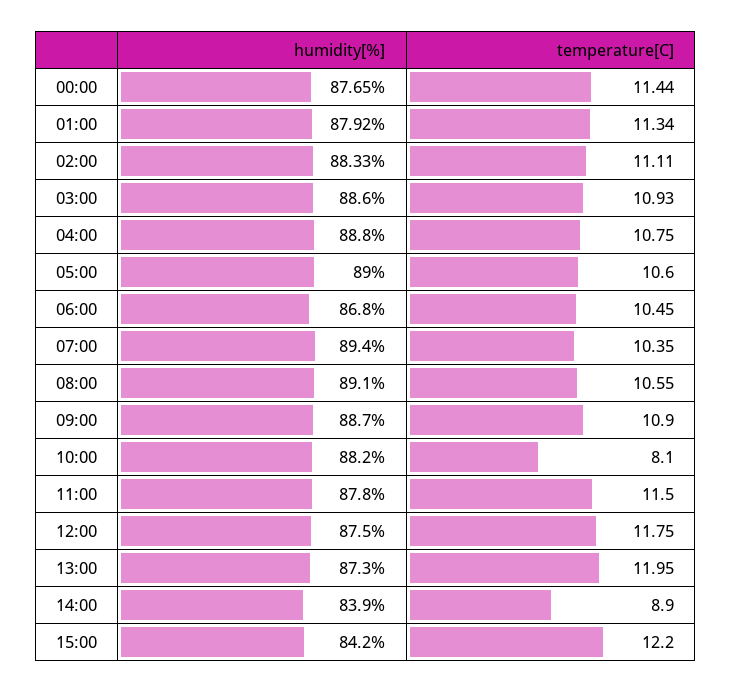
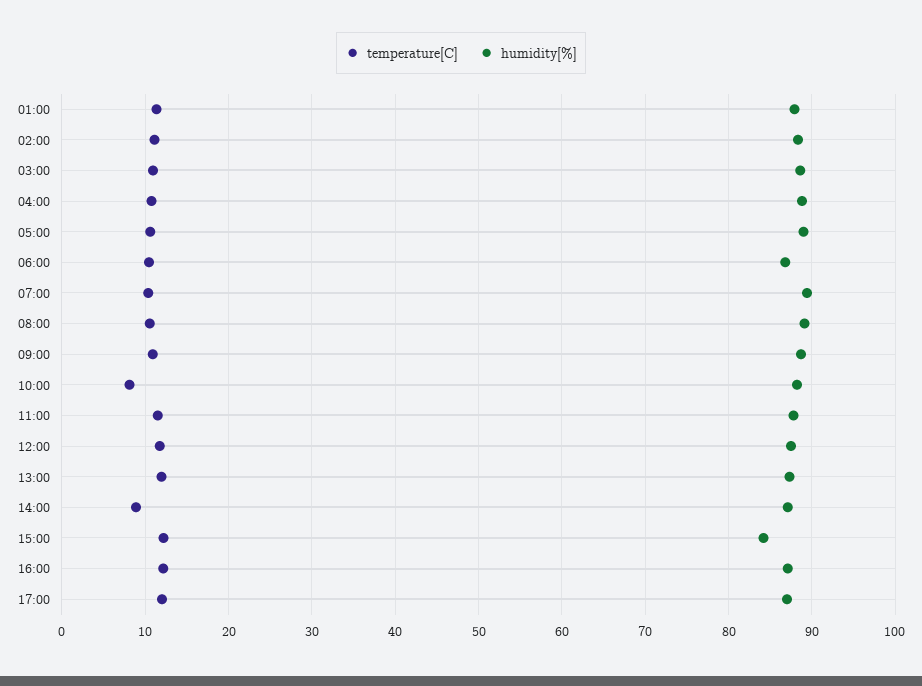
humidity[%], 00:00: 87.65 -> none
temperature[C], 00:00: 11.44 -> none
humidity[%], 14:00: 83.9 -> 87
temperature[C], 16:00: none -> 12
humidity[%], 16:00: none -> 87
temperature[C], 17:00: none -> 12
humidity[%], 17:00: none -> 87

